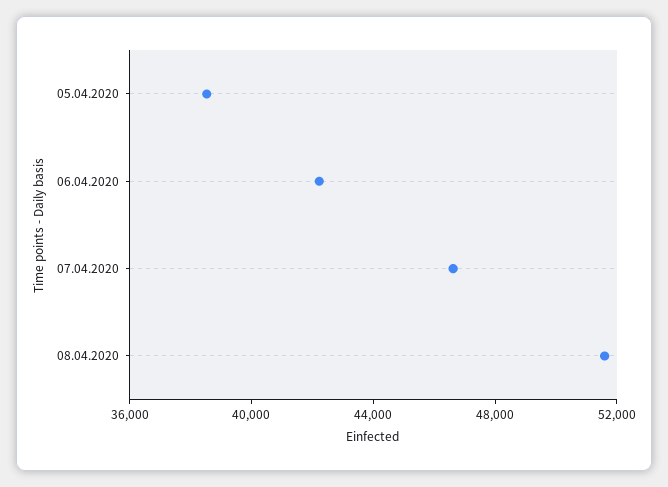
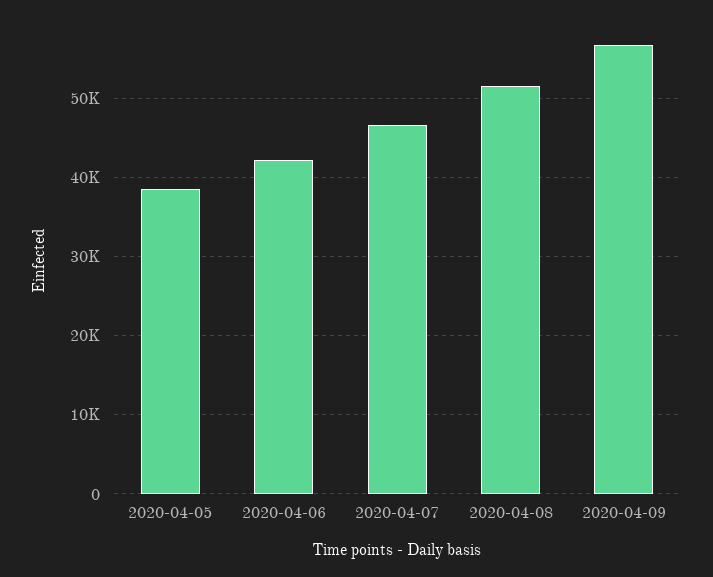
2020-04-09: none -> 57000

